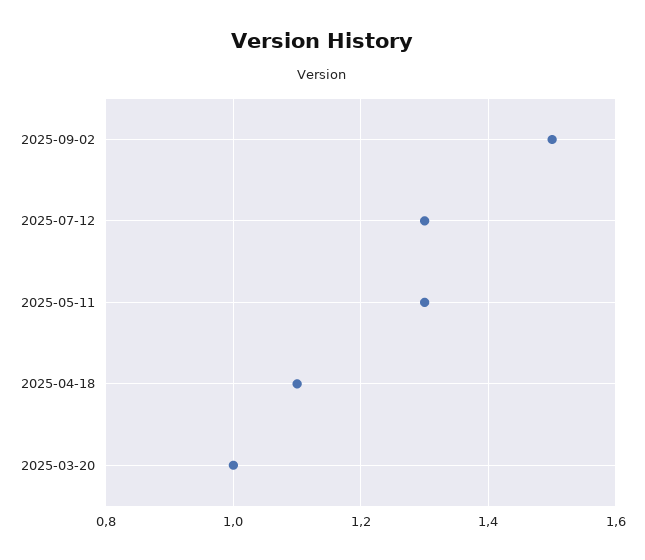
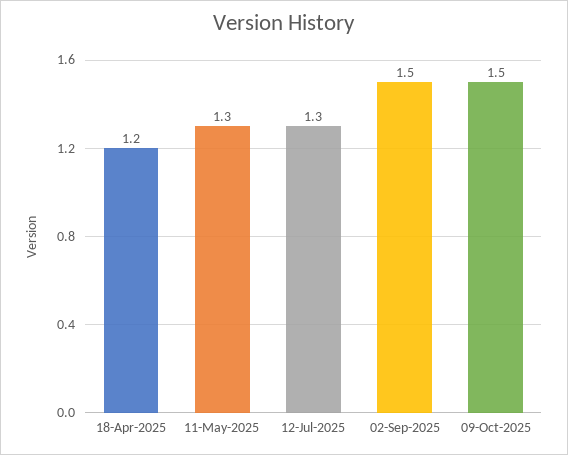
2025-04-18: 1.1 -> 1.2
2025-03-20: 1 -> none
09-Oct-2025: none -> 1.5

